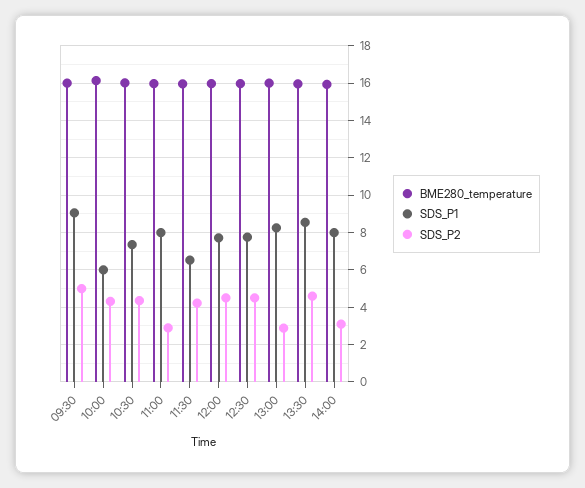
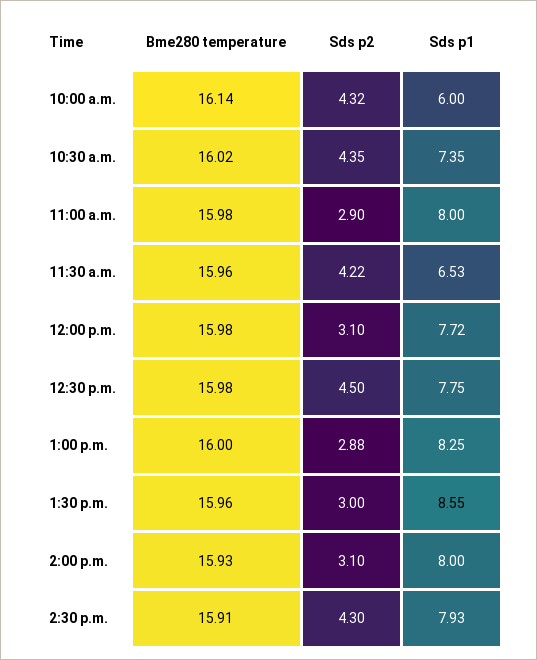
BME280_temperature, 09:30: 16 -> none
SDS_P1, 09:30: 9 -> none
SDS_P2, 09:30: 5 -> none
SDS_P2, 12:00: 4.5 -> 3.1
SDS_P2, 13:30: 4.5 -> 3
BME280_temperature, 2:30 p.m.: none -> 15.91
SDS_P2, 2:30 p.m.: none -> 4.3
SDS_P1, 2:30 p.m.: none -> 7.93

